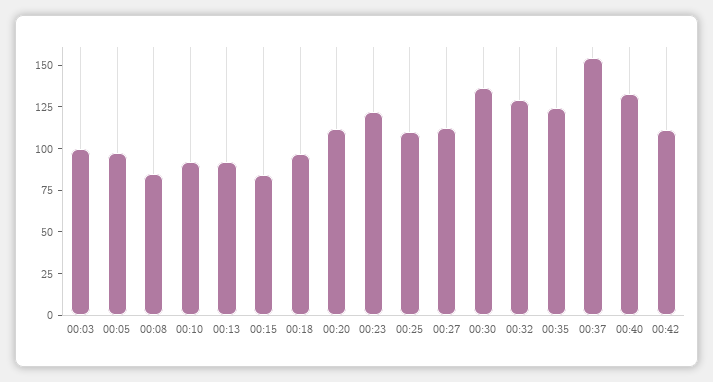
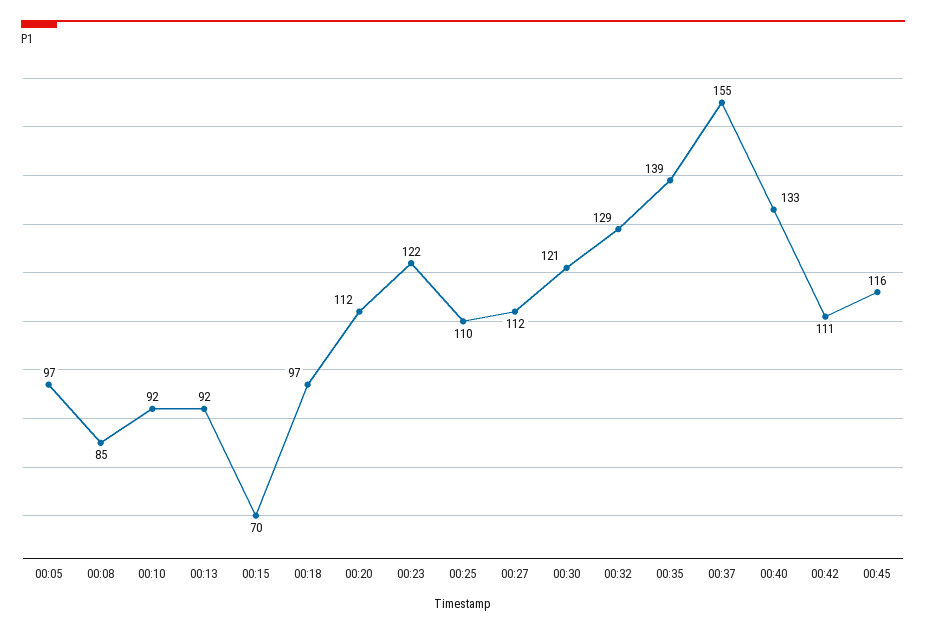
00:03: 100 -> none
00:15: 85 -> 70
00:30: 135 -> 121
00:35: 125 -> 139
00:45: none -> 116

